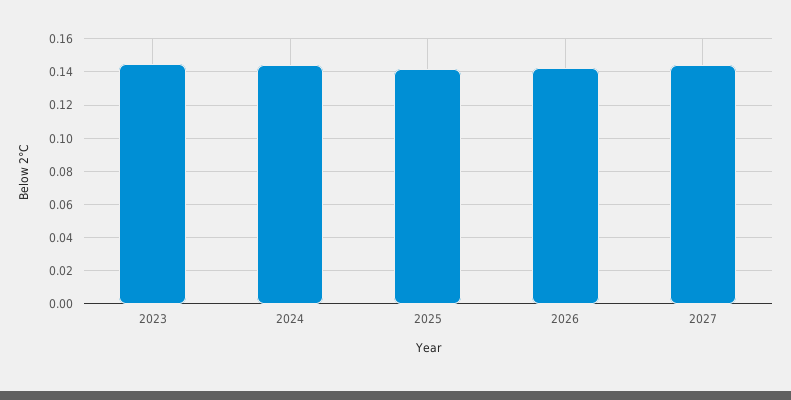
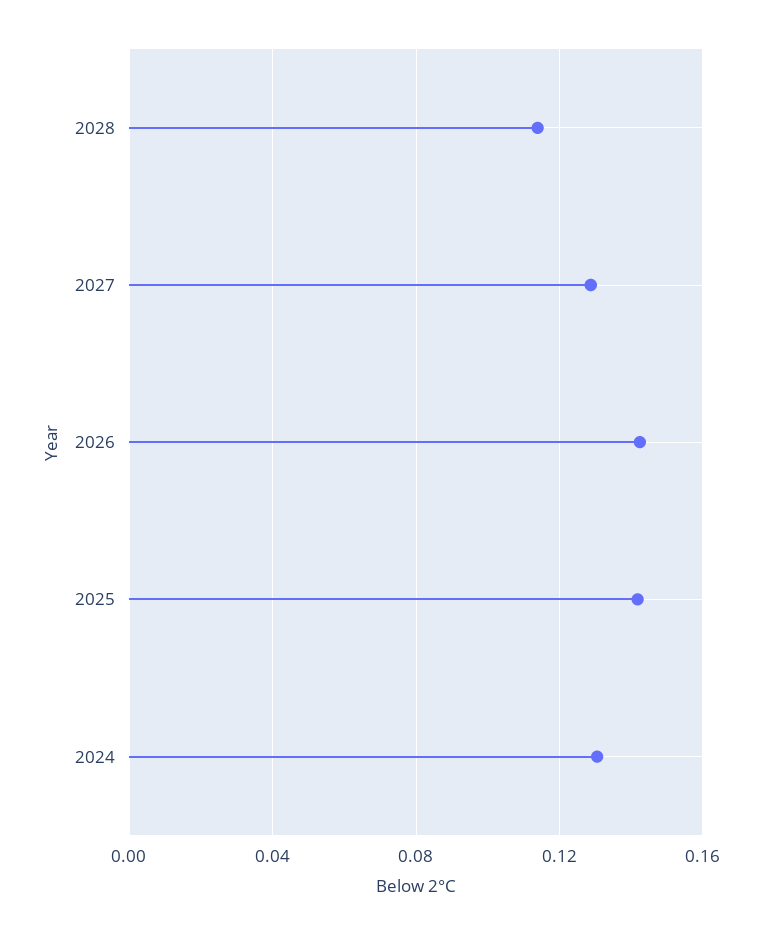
2023: 0.145 -> none
2024: 0.145 -> 0.13
2027: 0.145 -> 0.13
2028: none -> 0.115

